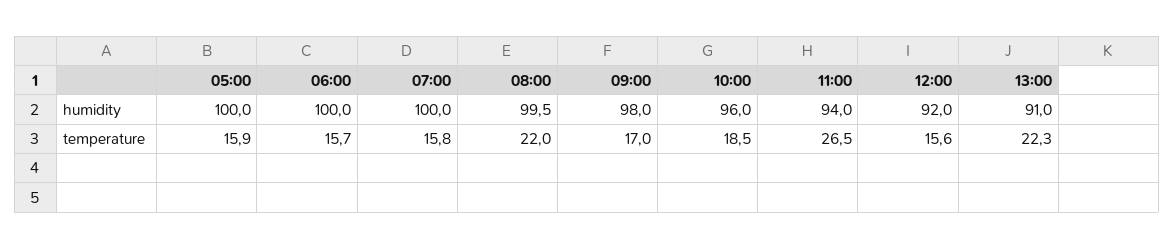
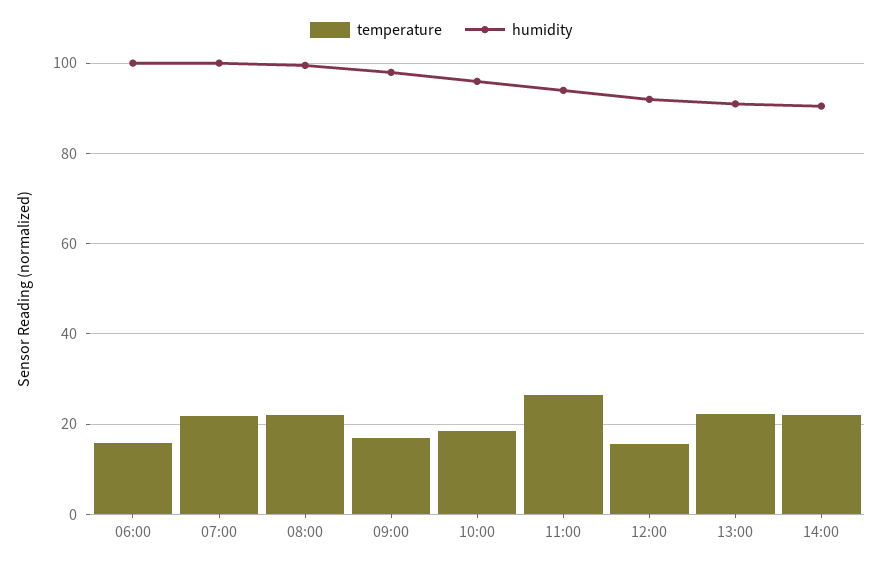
humidity, 05:00: 100 -> none
temperature, 05:00: 15.9 -> none
temperature, 07:00: 15.8 -> 22
temperature, 14:00: none -> 22
humidity, 14:00: none -> 90

